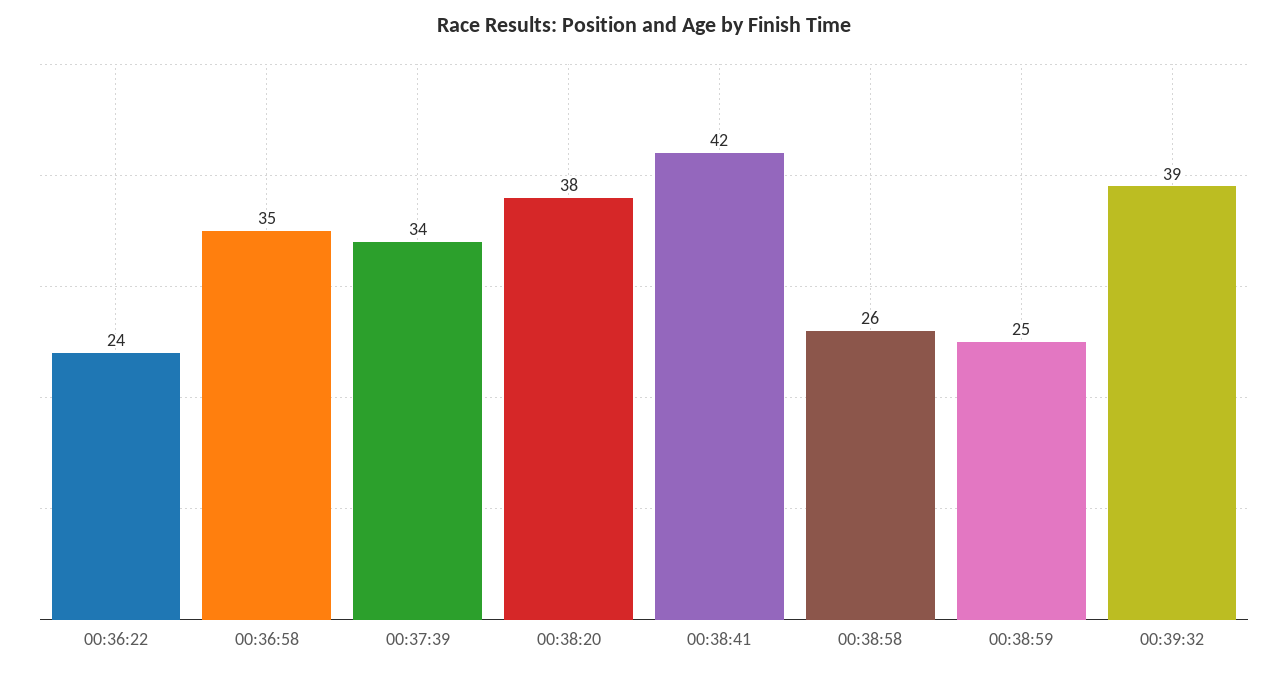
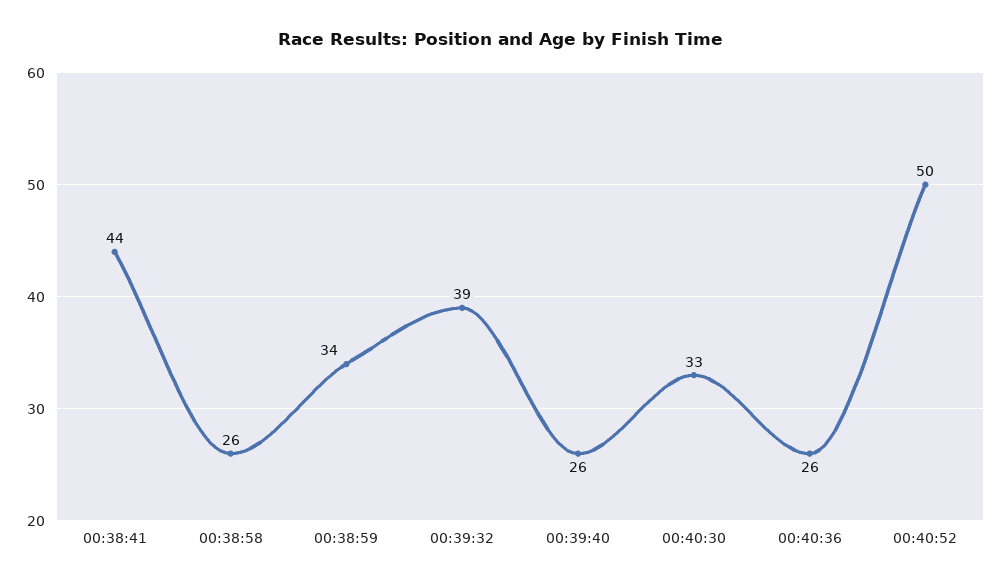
00:36:22: 24 -> none
00:36:58: 35 -> none
00:37:39: 34 -> none
00:38:20: 38 -> none
00:38:41: 42 -> 44
00:38:59: 25 -> 34
00:39:40: none -> 26
00:40:30: none -> 33
00:40:36: none -> 26
00:40:52: none -> 50

